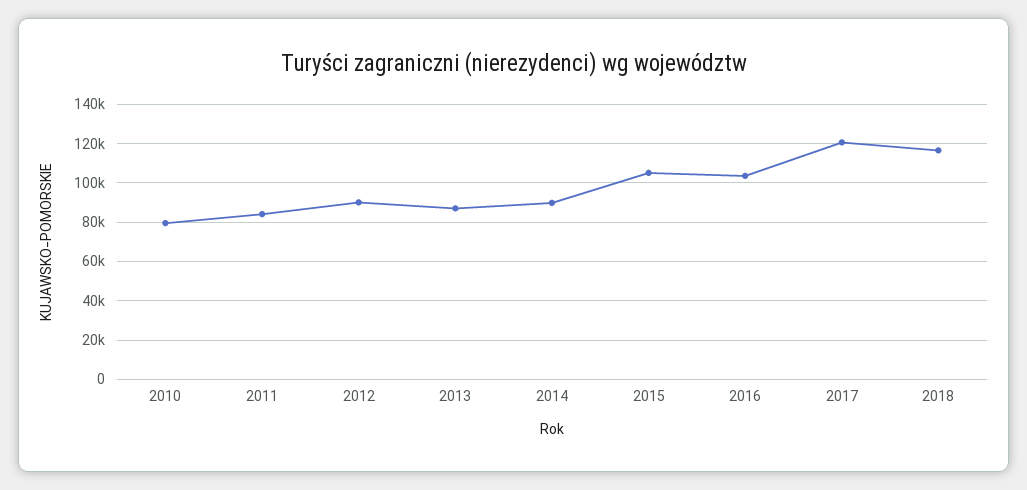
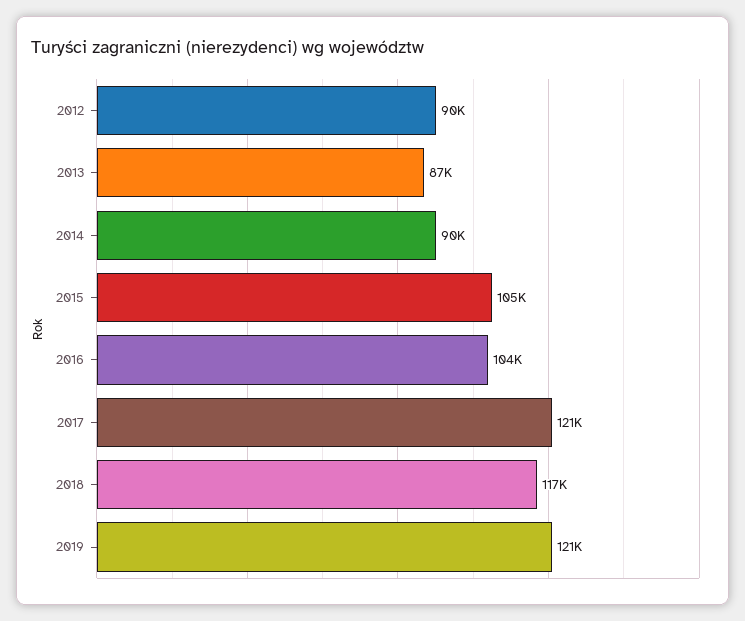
2010: 80000 -> none
2011: 85000 -> none
2019: none -> 121000

